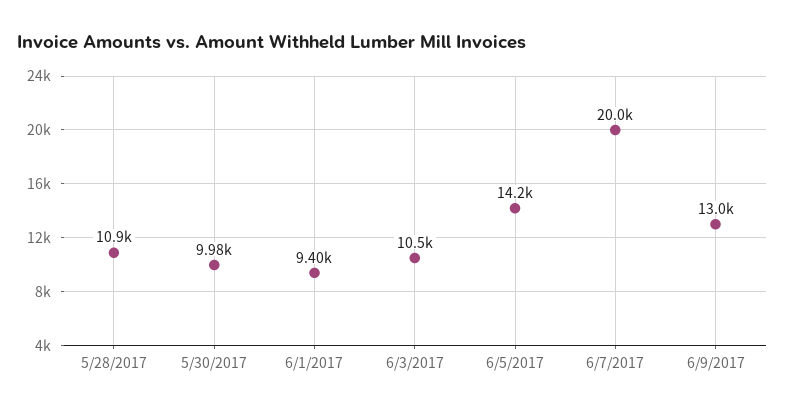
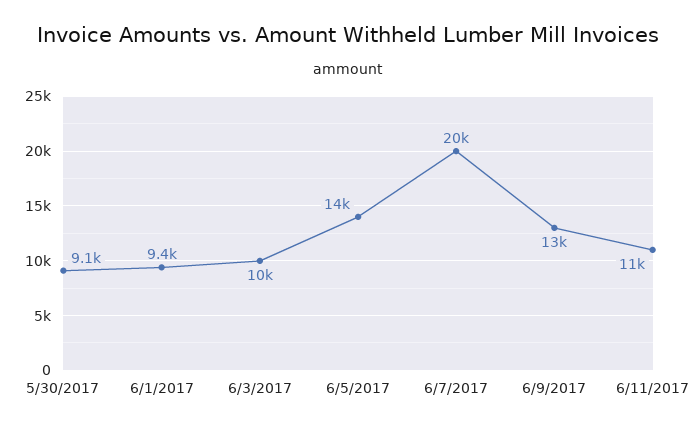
5/28/2017: 10900 -> none
5/30/2017: 9980 -> 9100
6/11/2017: none -> 11000

